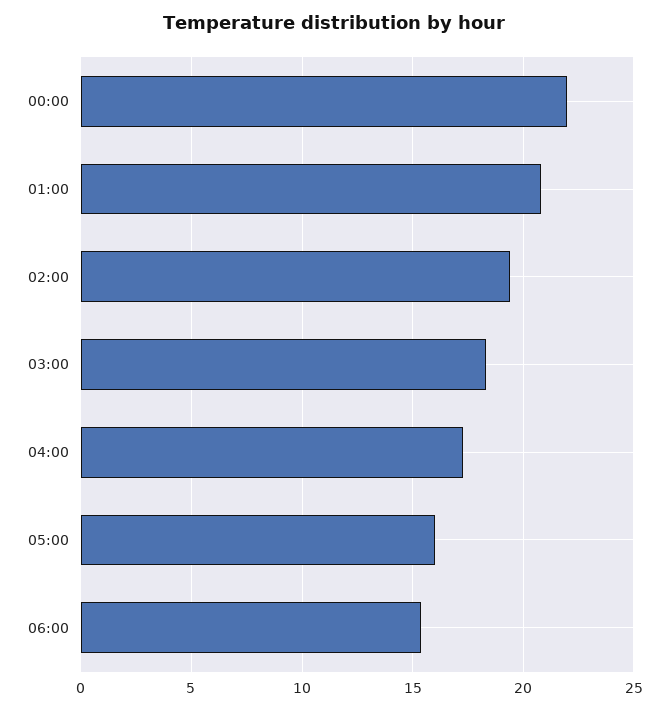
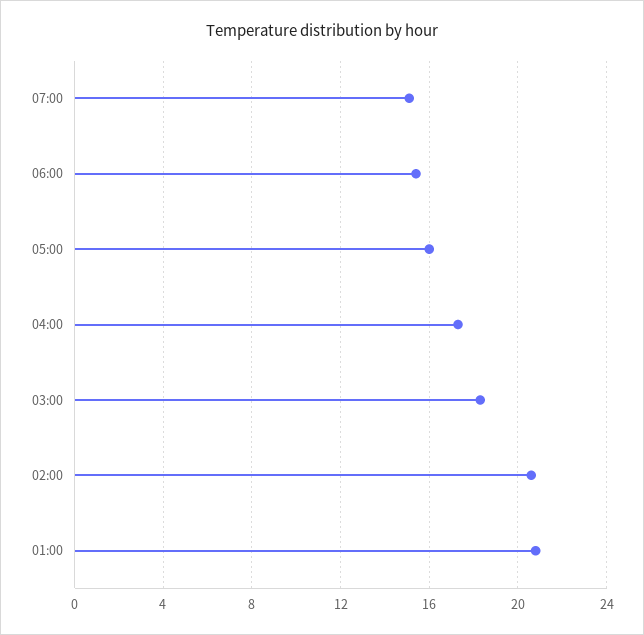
00:00: 22 -> none
02:00: 19.5 -> 20.5
07:00: none -> 15

